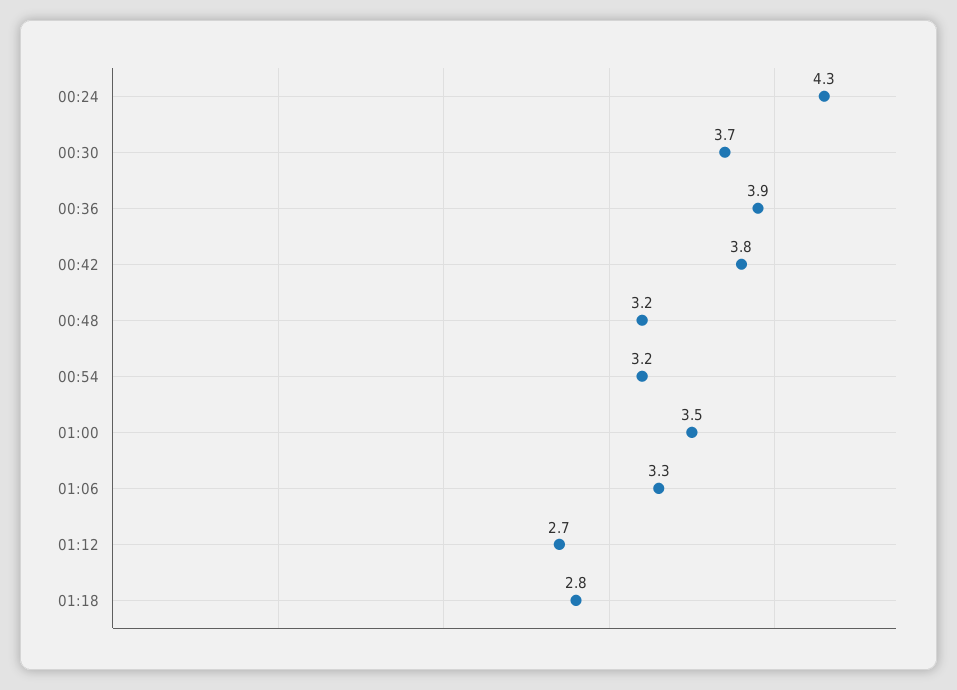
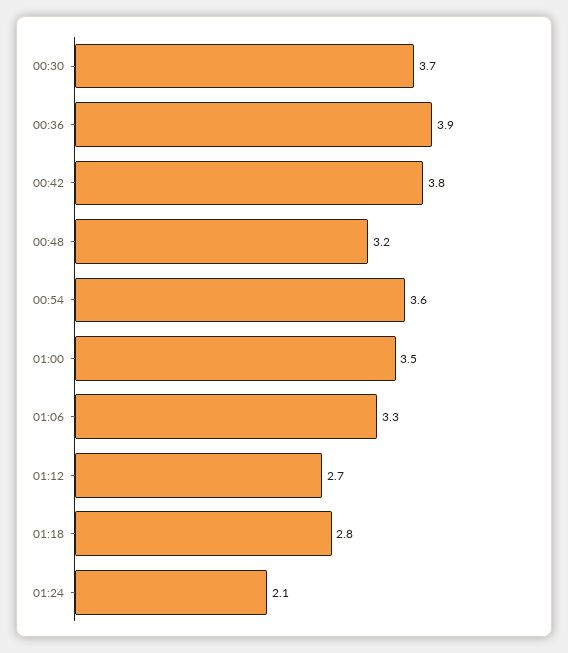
00:24: 4.3 -> none
00:54: 3.2 -> 3.6
01:24: none -> 2.1

